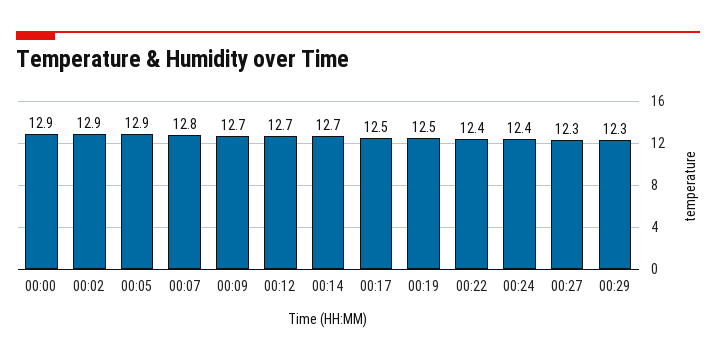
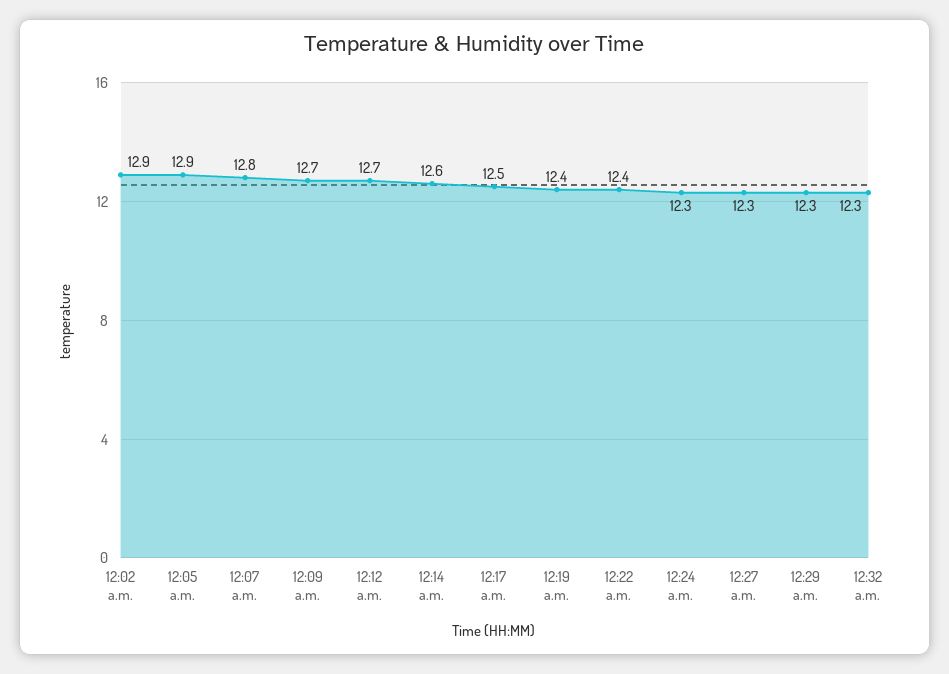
00:00: 12.9 -> none
00:14: 12.7 -> 12.6
00:19: 12.5 -> 12.4
00:24: 12.4 -> 12.3
12:32 a.m.: none -> 12.3

